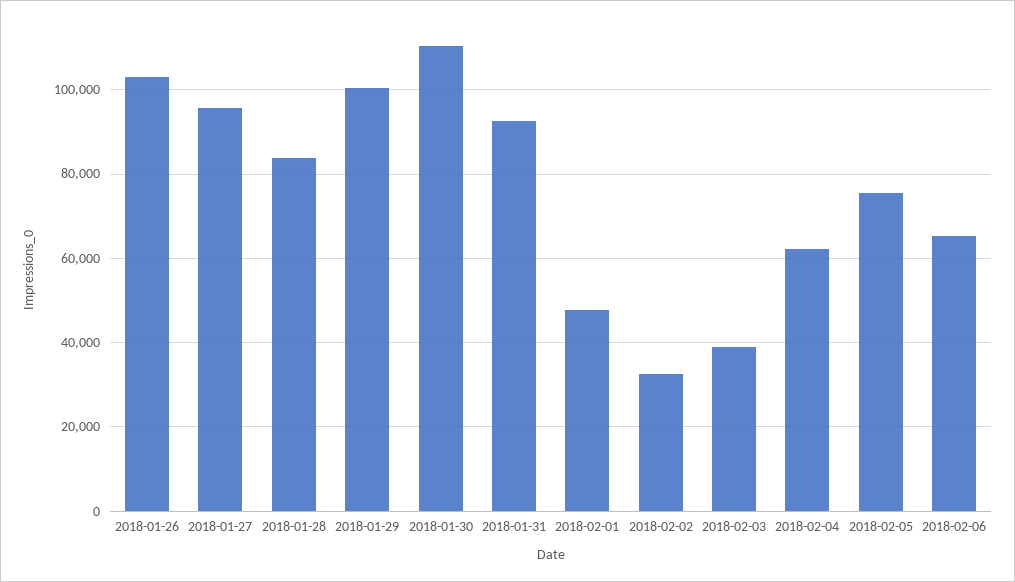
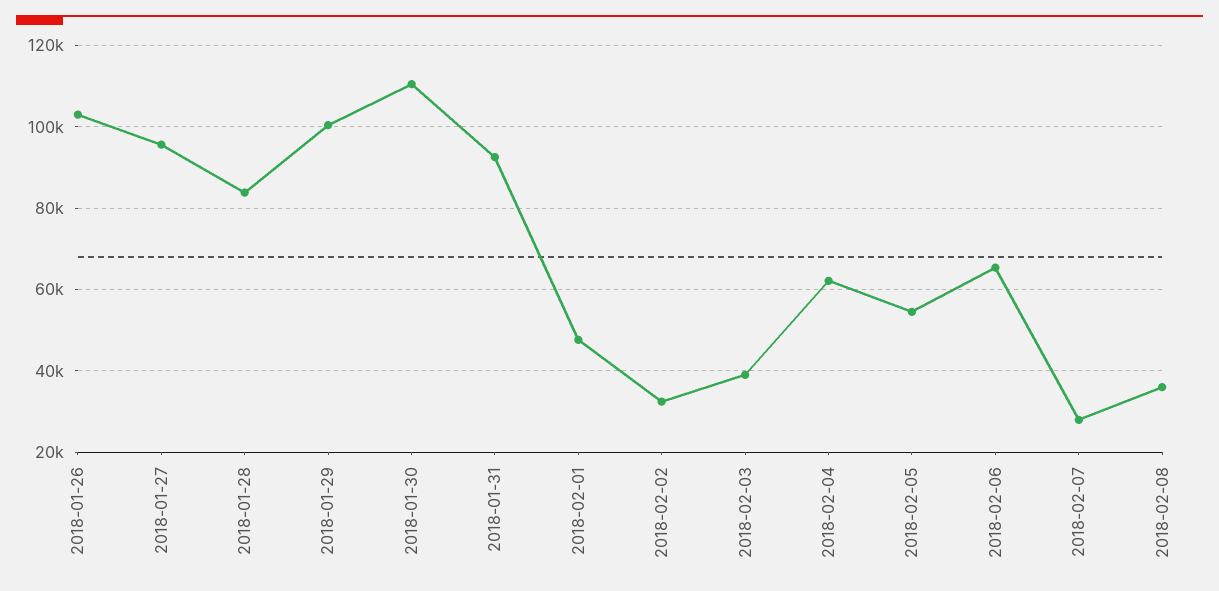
2018-02-05: 76000 -> 54000
2018-02-07: none -> 28000
2018-02-08: none -> 36000

